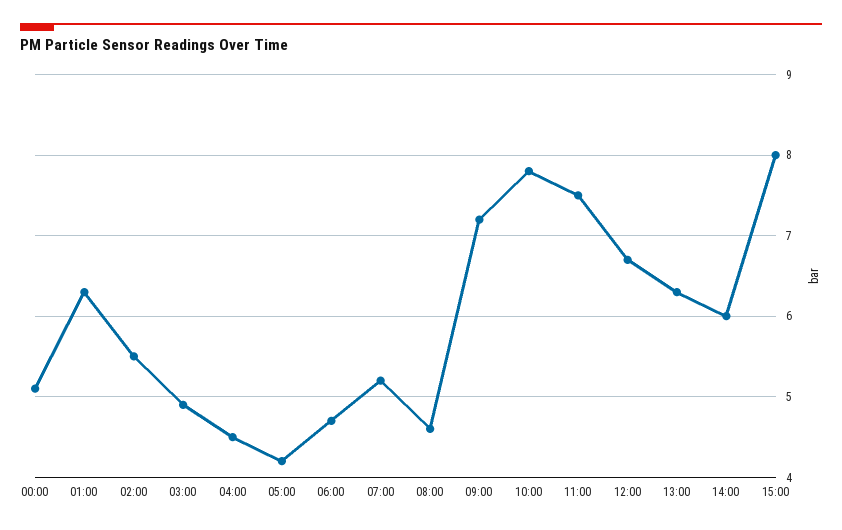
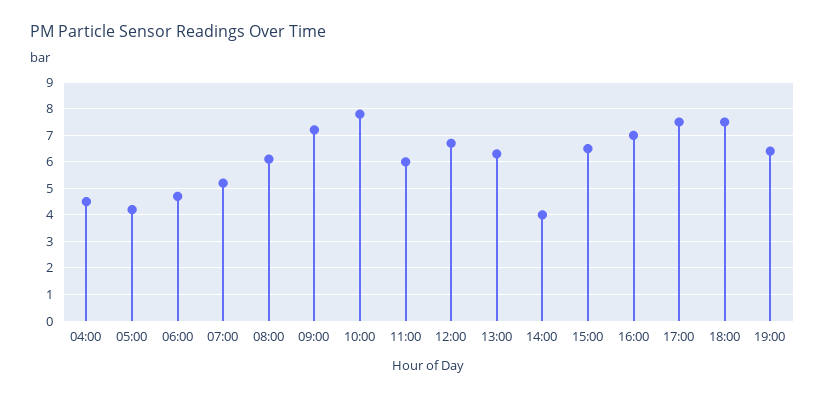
00:00: 5.1 -> none
01:00: 6.3 -> none
02:00: 5.5 -> none
03:00: 4.9 -> none
08:00: 4.6 -> 6
11:00: 7.5 -> 6
14:00: 6 -> 4
15:00: 8 -> 6.5
16:00: none -> 7
17:00: none -> 7.5
18:00: none -> 7.5
19:00: none -> 6.5

